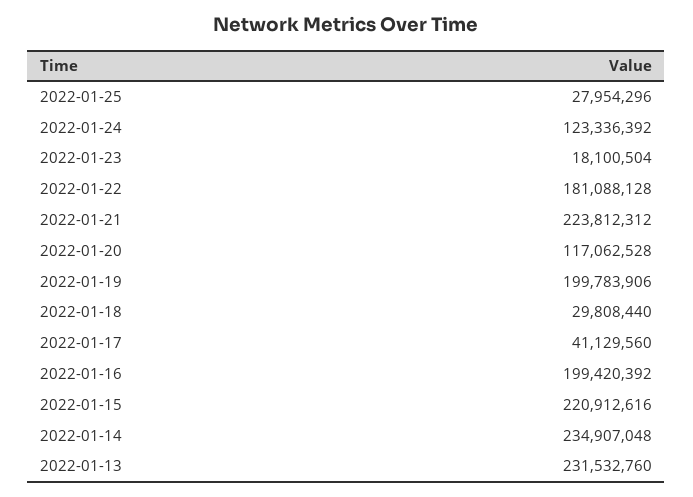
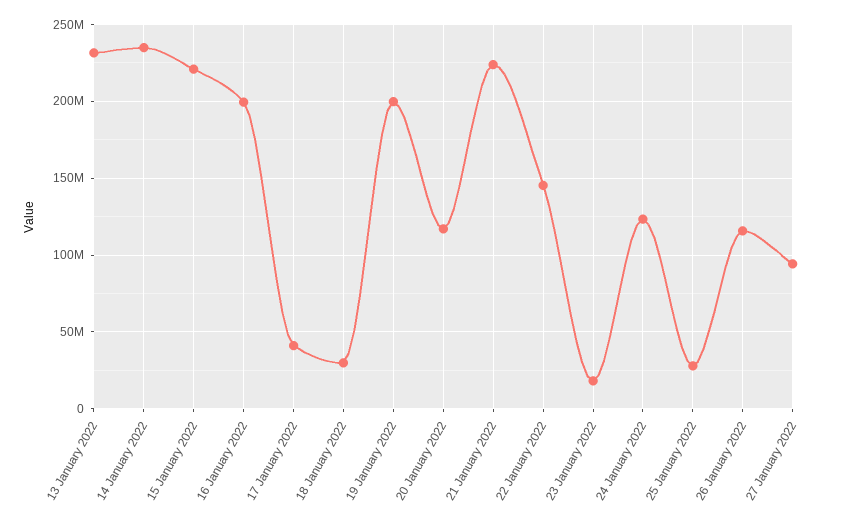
2022-01-22: 181088128 -> 145000000
26 January 2022: none -> 115000000
27 January 2022: none -> 95000000

